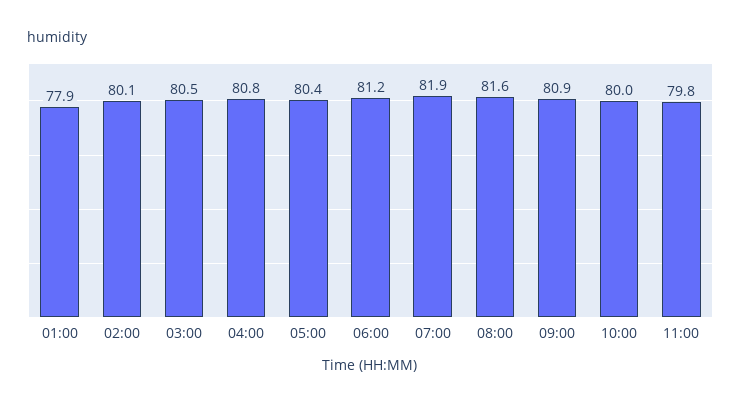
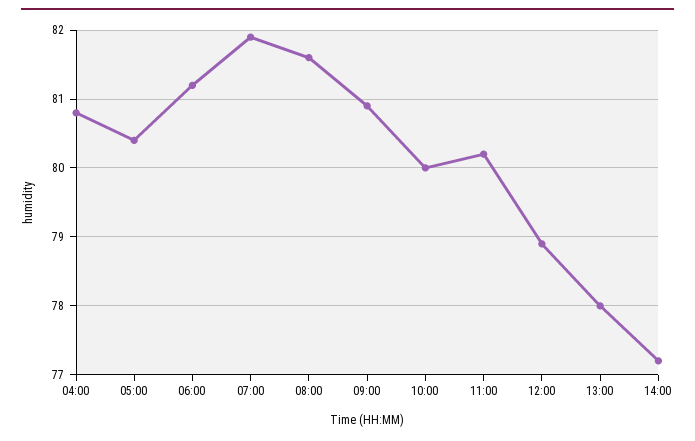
01:00: 77.9 -> none
02:00: 80.1 -> none
03:00: 80.5 -> none
11:00: 79.8 -> 80.2
12:00: none -> 78.9
13:00: none -> 78
14:00: none -> 77.2

